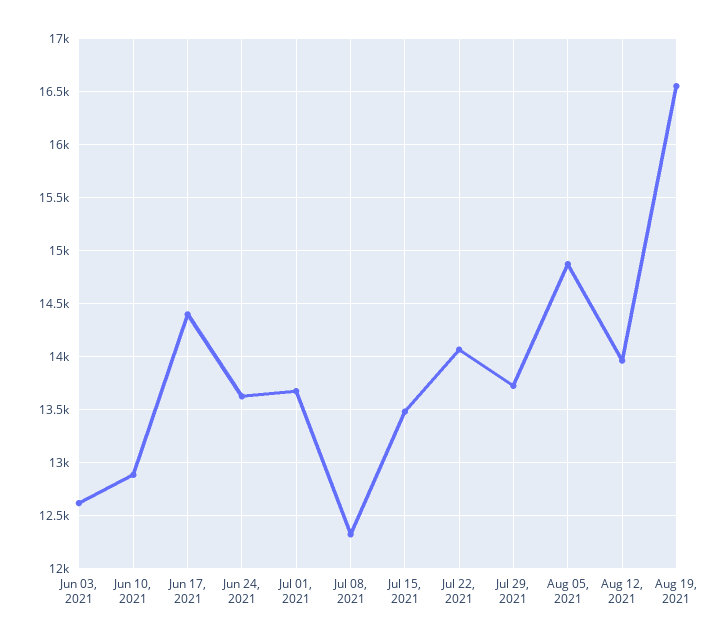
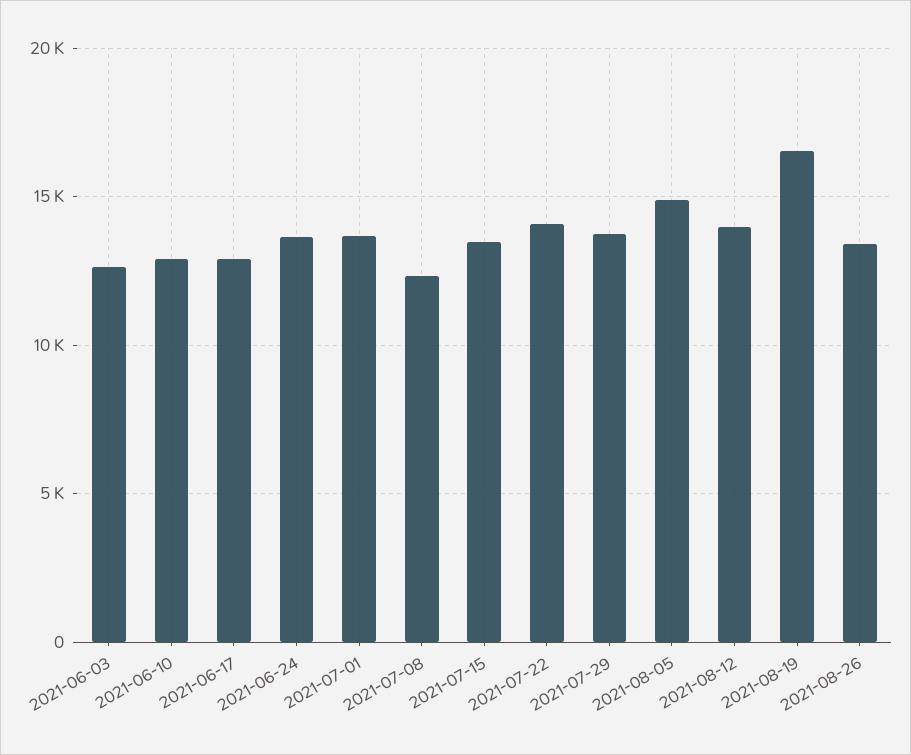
Jun 17, 2021: 14400 -> 13000
2021-08-26: none -> 13500

